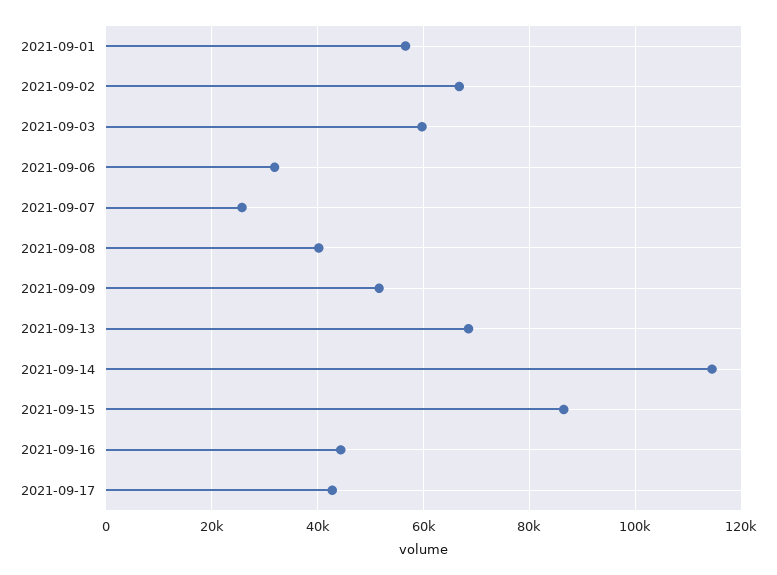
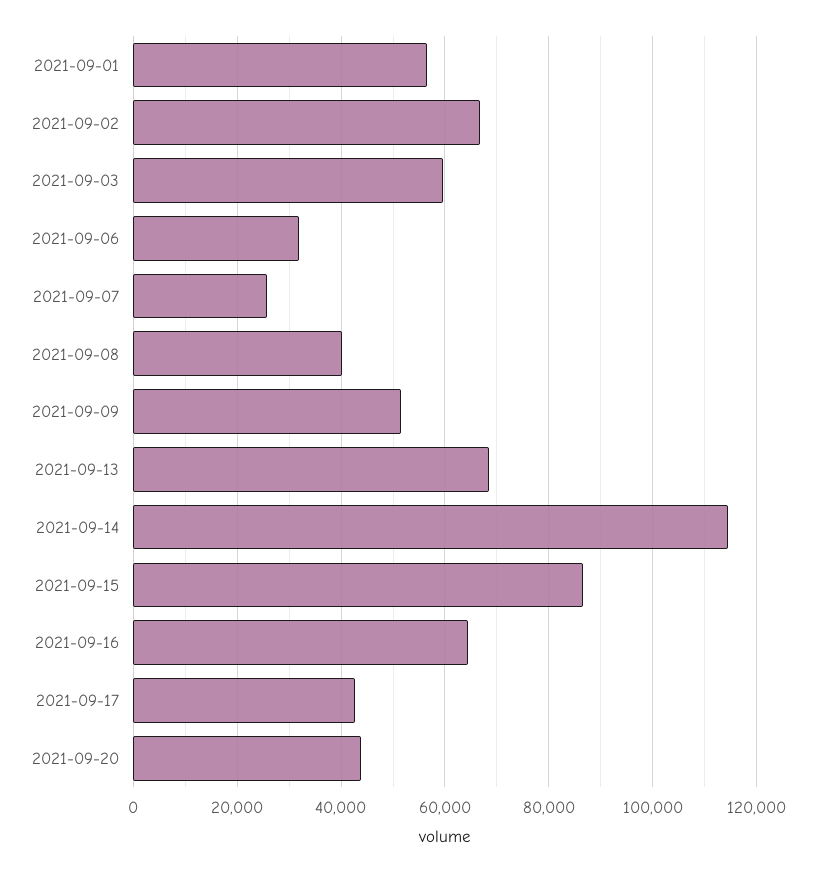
2021-09-16: 44000 -> 64000
2021-09-20: none -> 44000

